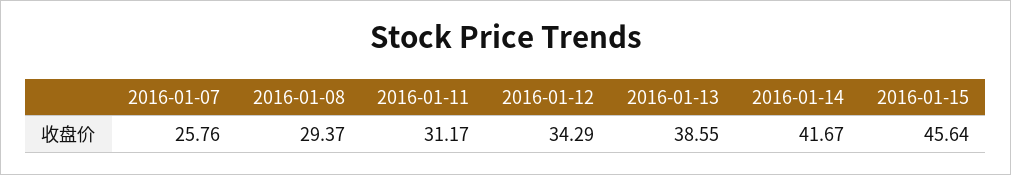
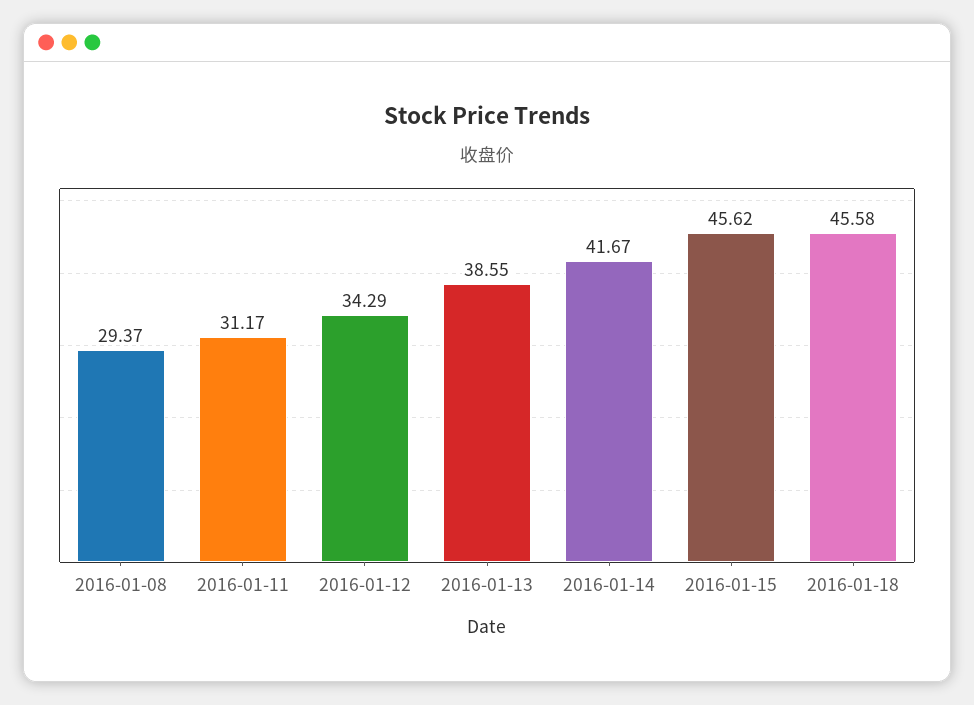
2016-01-07: 25.76 -> none
2016-01-15: 45.64 -> 45.62
2016-01-18: none -> 45.58

